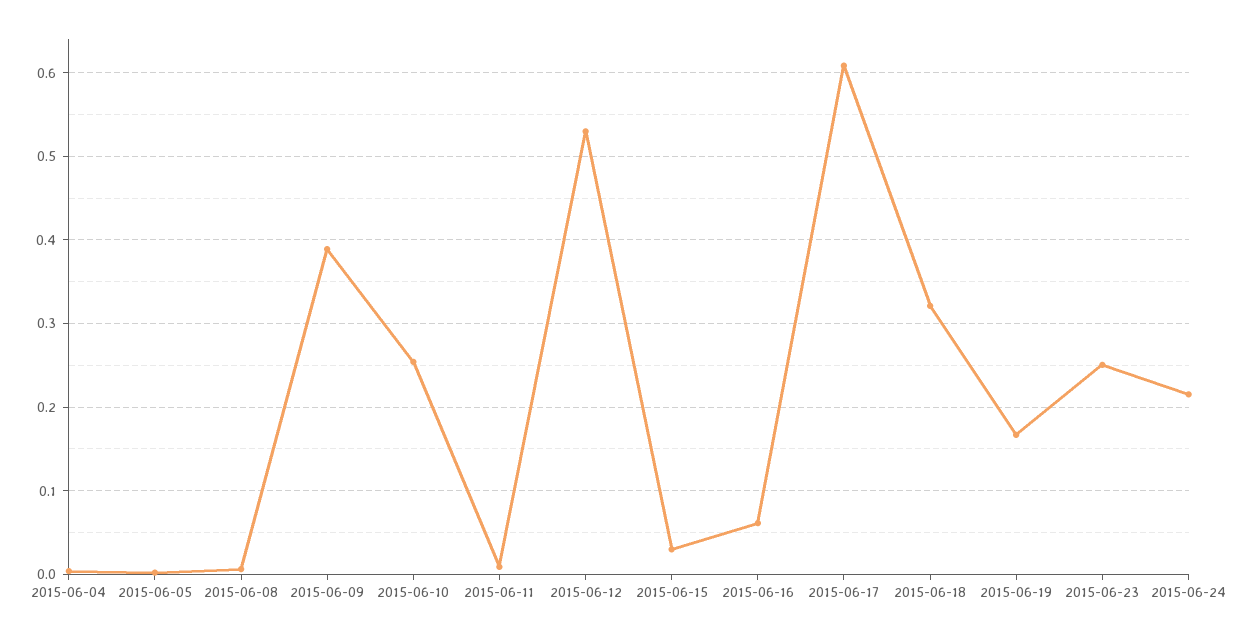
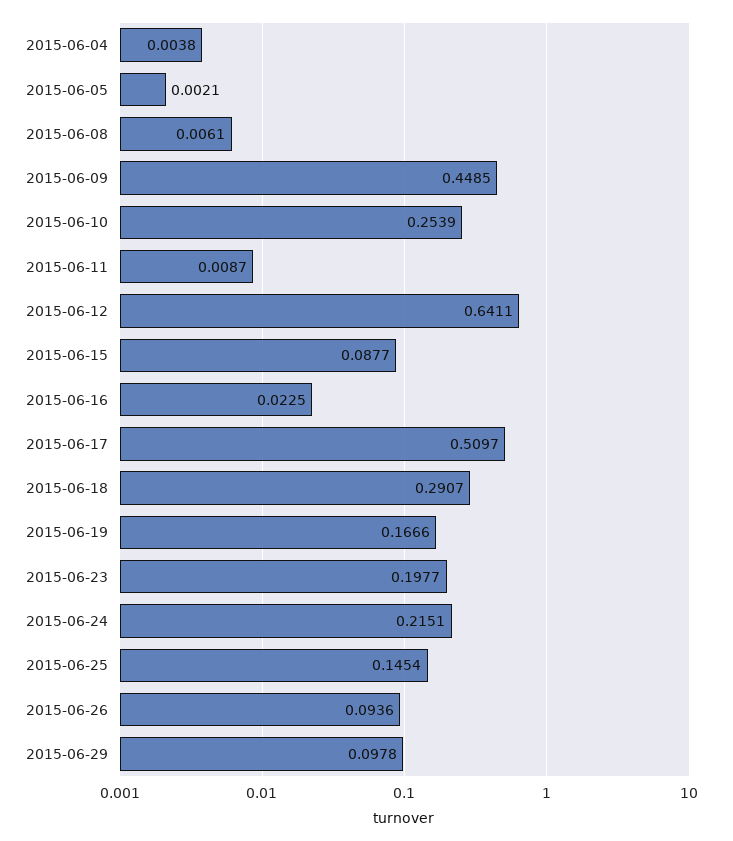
2015-06-09: 0.39 -> 0.4485
2015-06-12: 0.53 -> 0.6411
2015-06-15: 0.03 -> 0.0877
2015-06-16: 0.06 -> 0.0225
2015-06-17: 0.61 -> 0.5097
2015-06-18: 0.32 -> 0.2907
2015-06-23: 0.25 -> 0.1977
2015-06-25: none -> 0.1454
2015-06-26: none -> 0.0936
2015-06-29: none -> 0.0978

